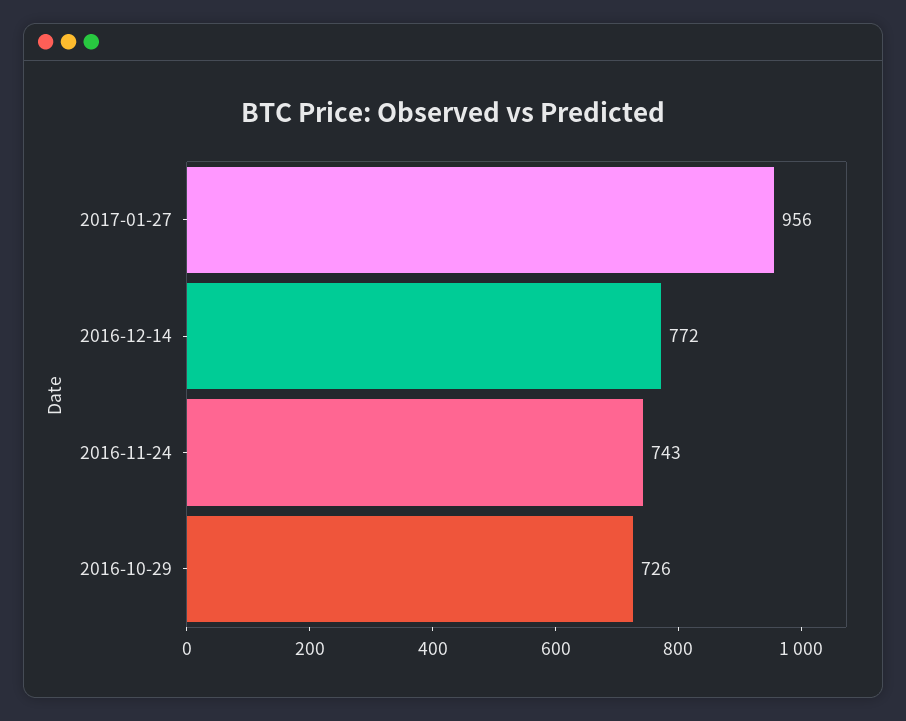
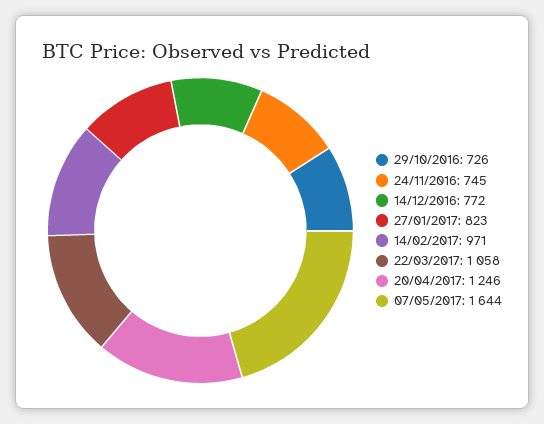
2017-01-27: 956 -> 823
2016-11-24: 743 -> 745
14/02/2017: none -> 971
22/03/2017: none -> 1058
20/04/2017: none -> 1246
07/05/2017: none -> 1644

